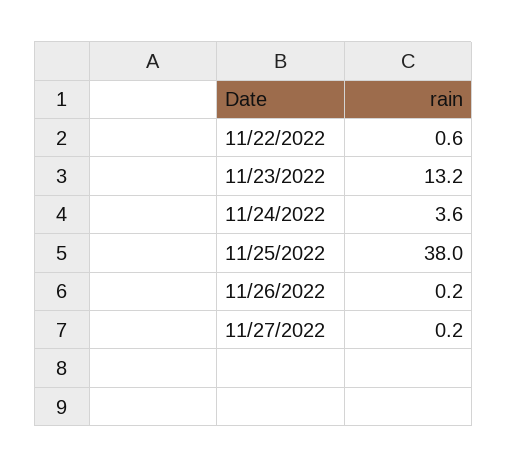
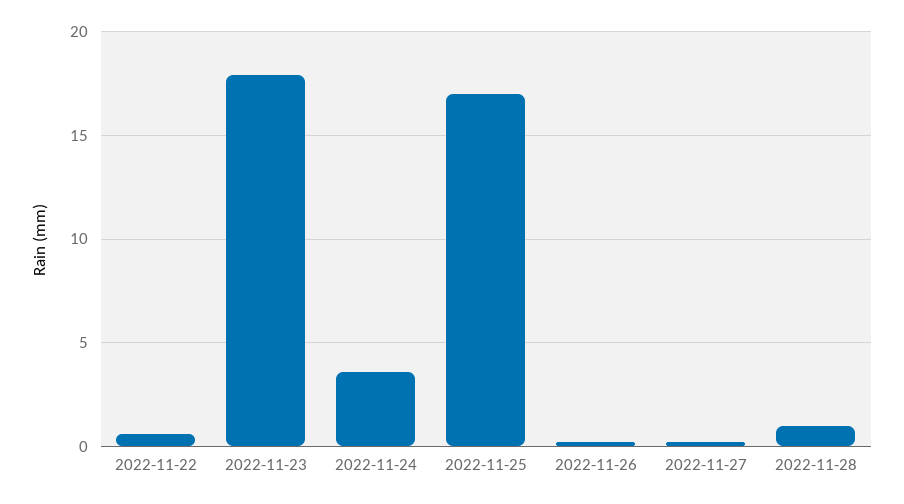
11/23/2022: 13.2 -> 18
11/25/2022: 38 -> 17
2022-11-28: none -> 1

